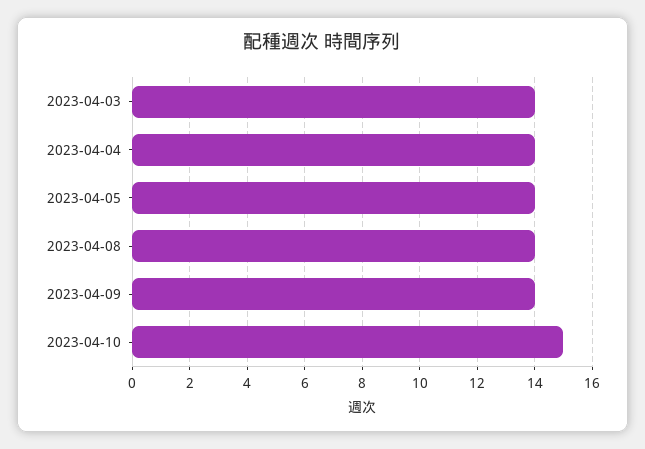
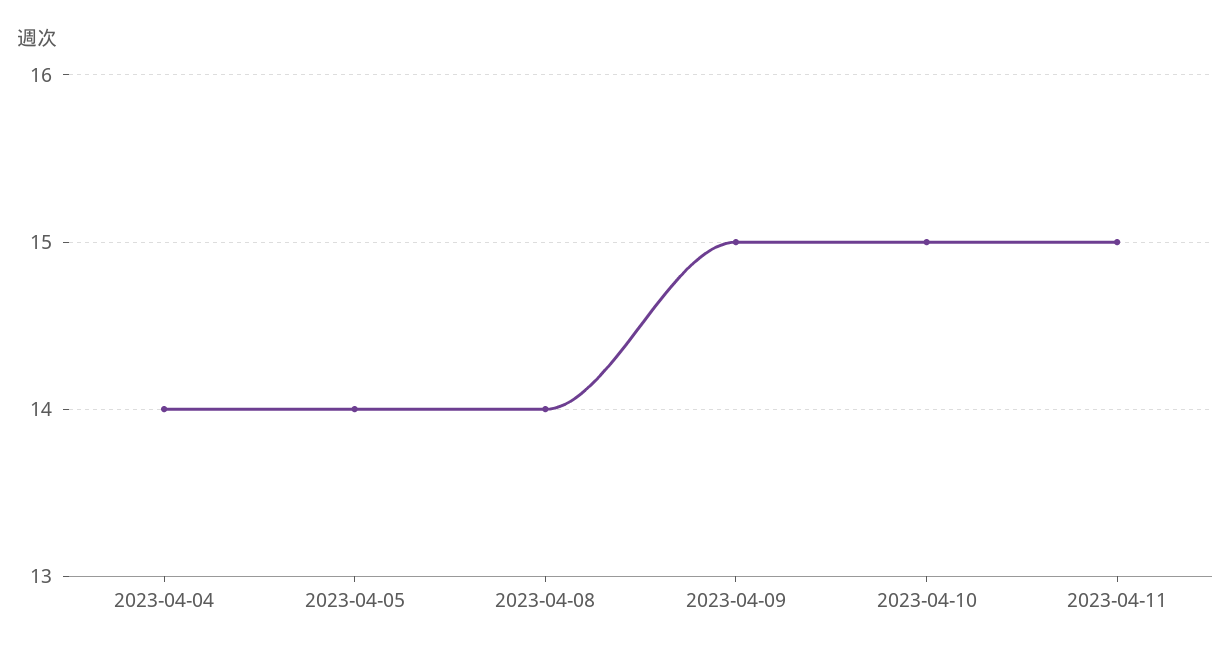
2023-04-03: 14 -> none
2023-04-09: 14 -> 15
2023-04-11: none -> 15

